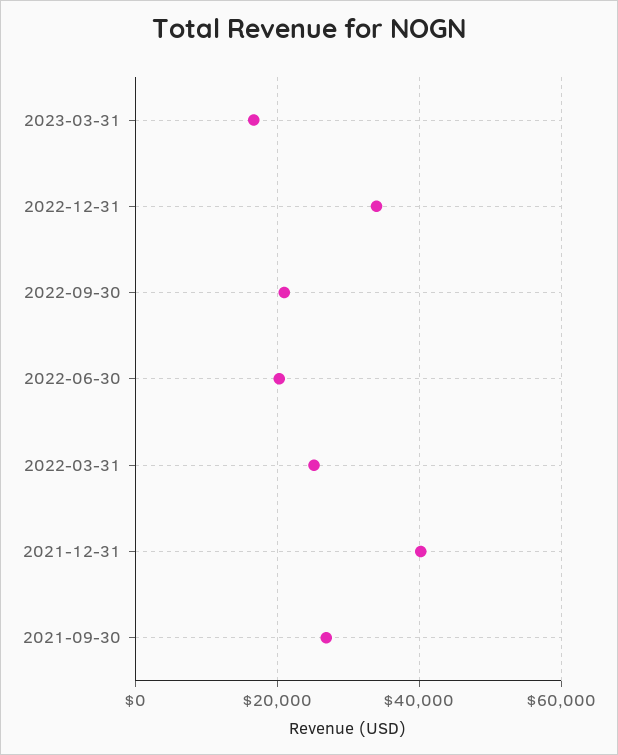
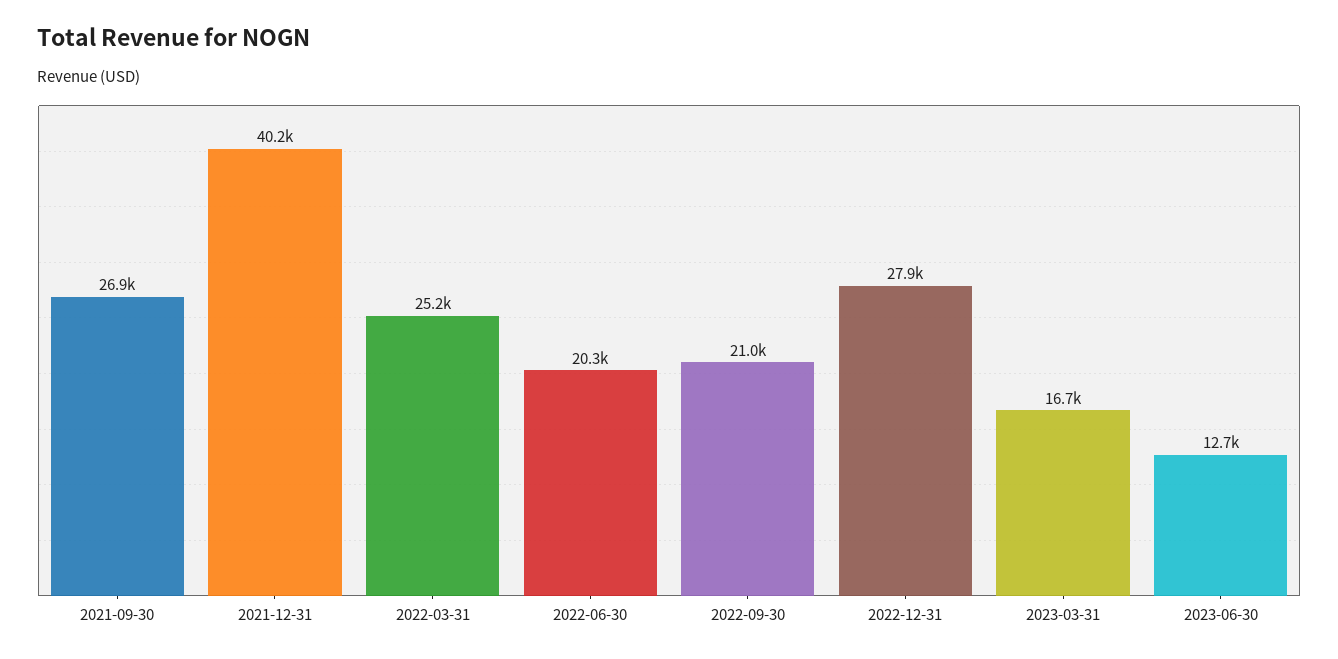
2022-12-31: 34000 -> 27900
2023-06-30: none -> 12700

